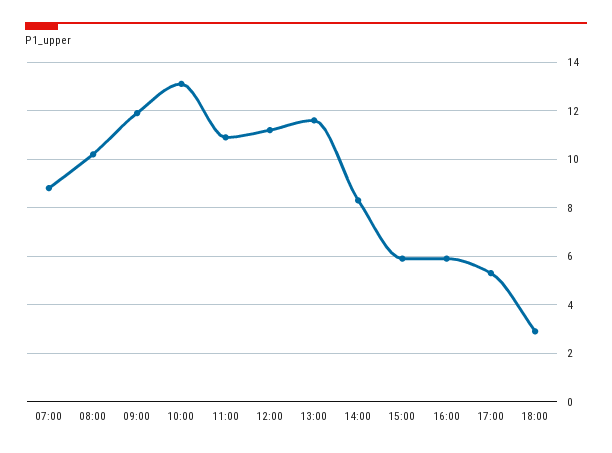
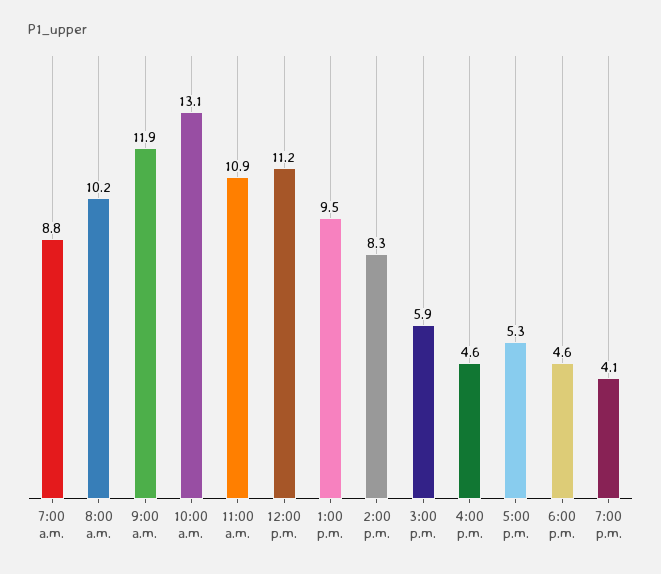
13:00: 11.5 -> 9.5
16:00: 6 -> 4.6
18:00: 3 -> 4.6
7:00 p.m.: none -> 4.1

